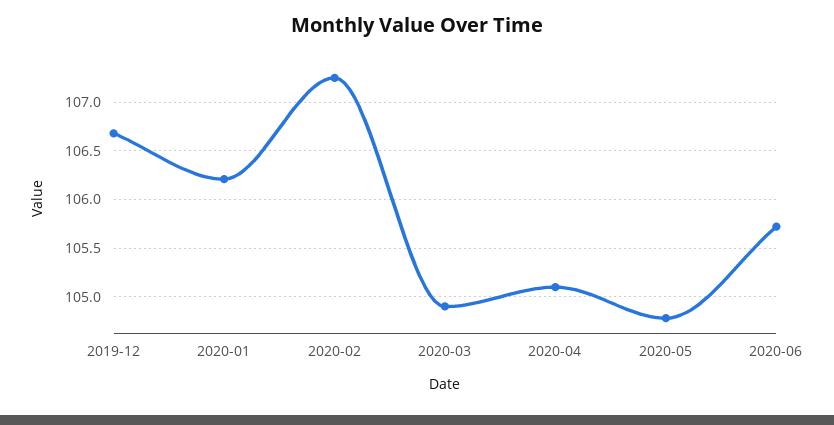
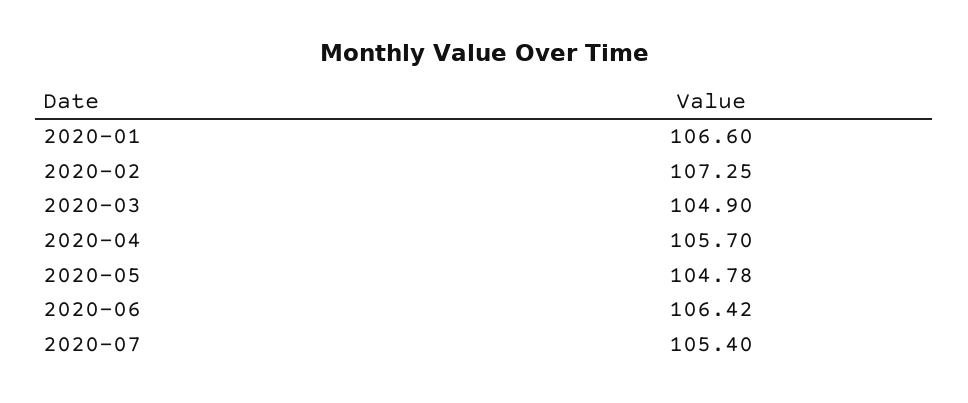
2019-12: 106.7 -> none
2020-01: 106.2 -> 106.6
2020-04: 105.1 -> 105.7
2020-06: 105.7 -> 106.42
2020-07: none -> 105.4

